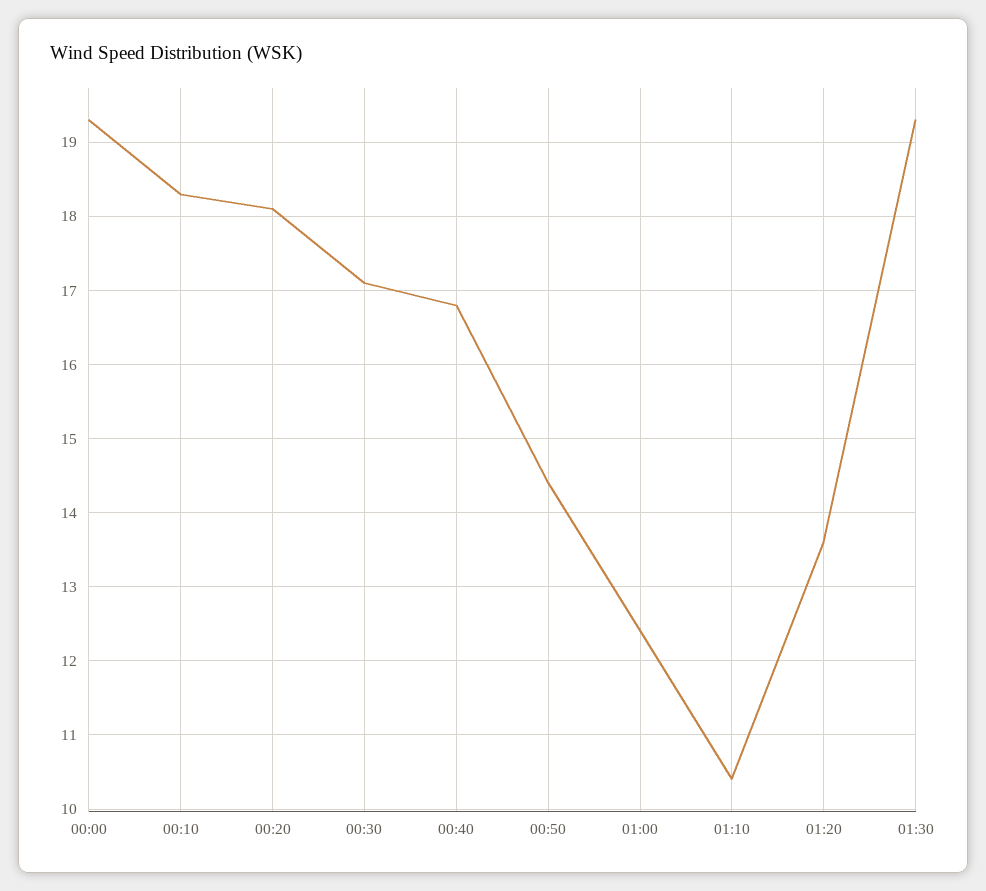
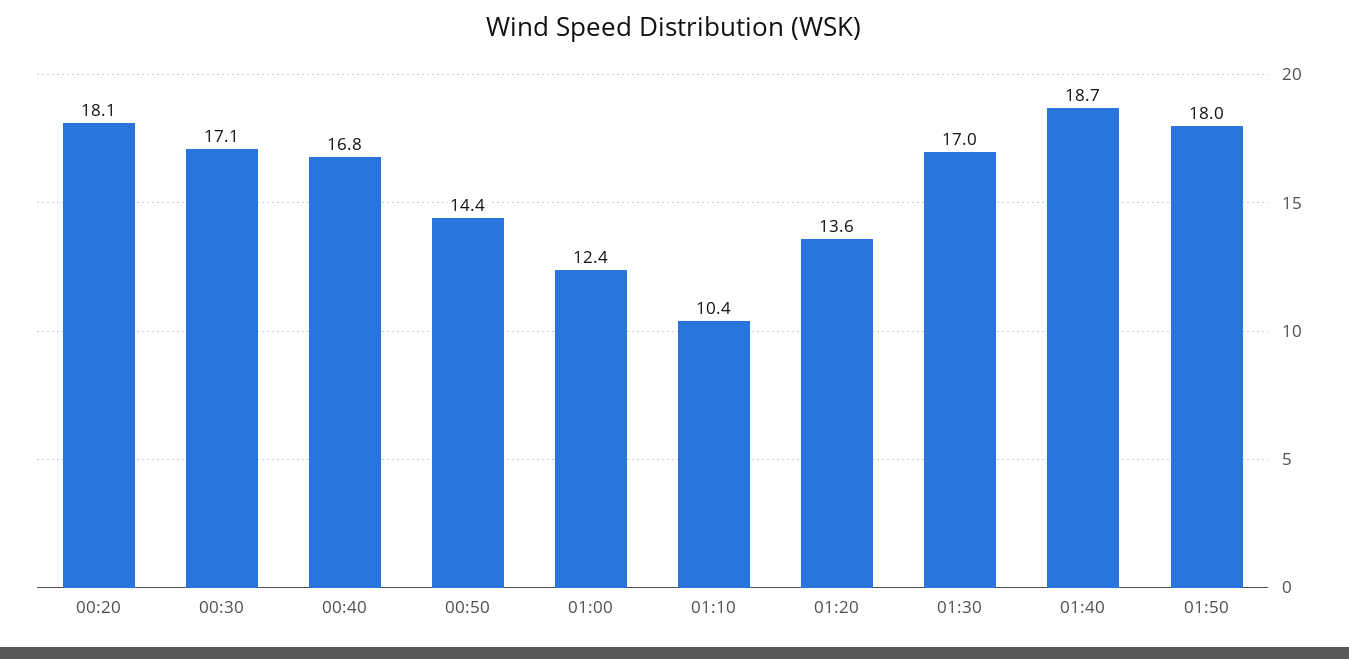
00:00: 19.3 -> none
00:10: 18.3 -> none
01:30: 19.3 -> 17
01:40: none -> 18.7
01:50: none -> 18

